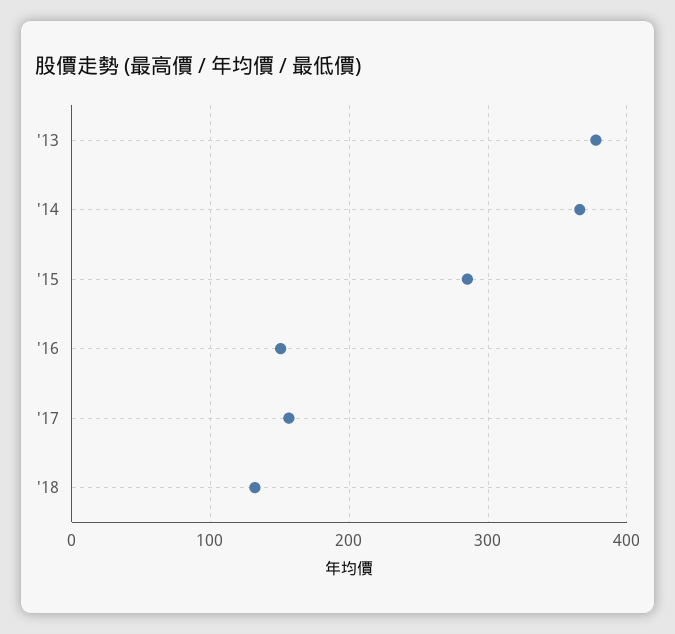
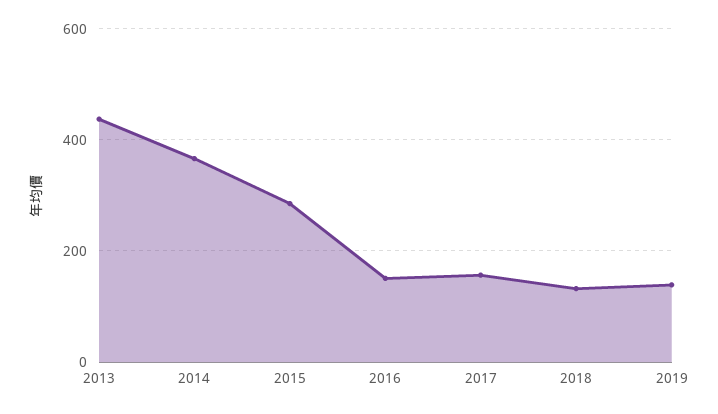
'13: 380 -> 440
2019: none -> 140

